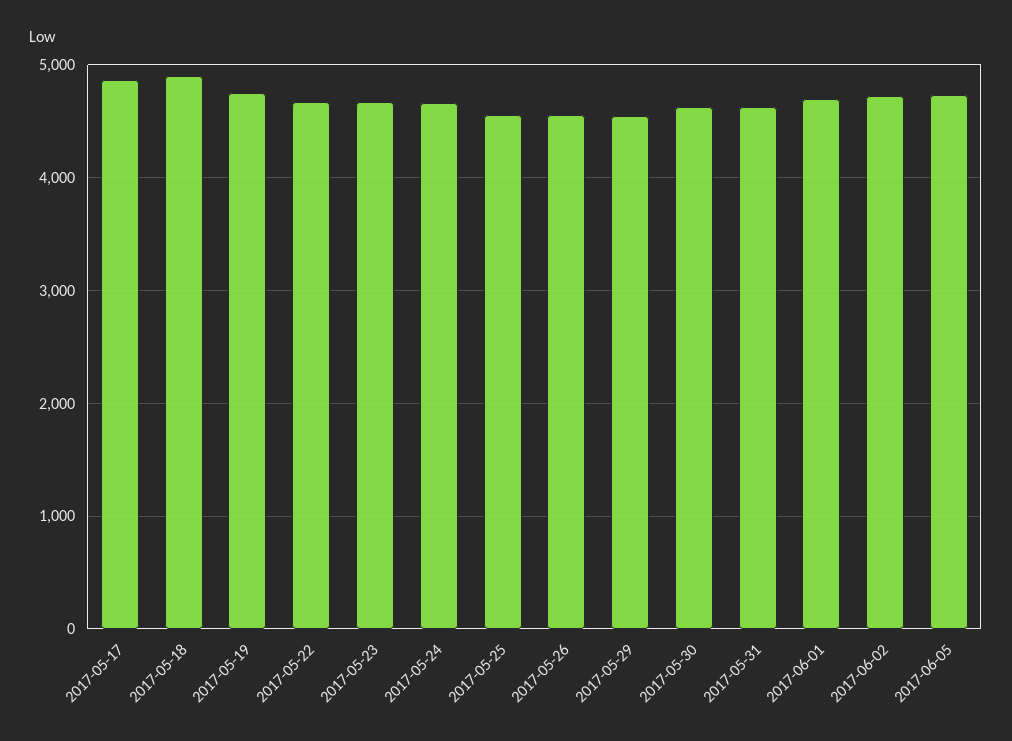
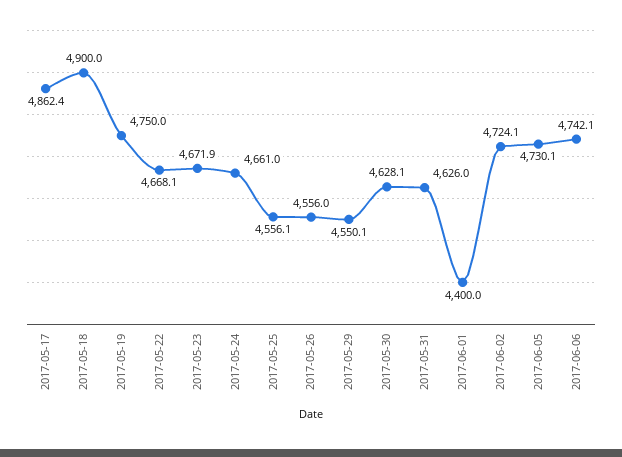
2017-06-01: 4700 -> 4400
2017-06-06: none -> 4742.1

